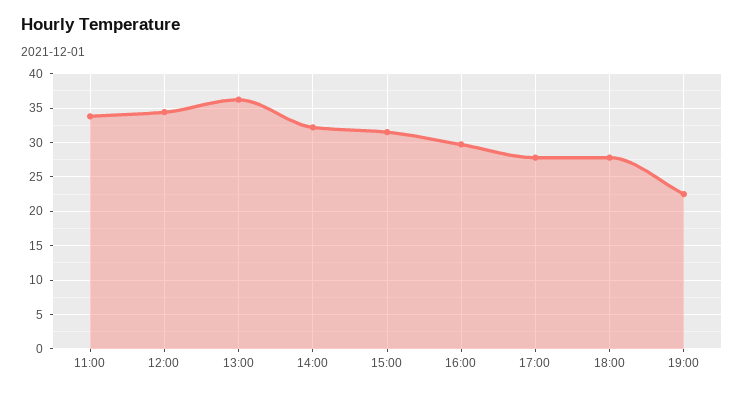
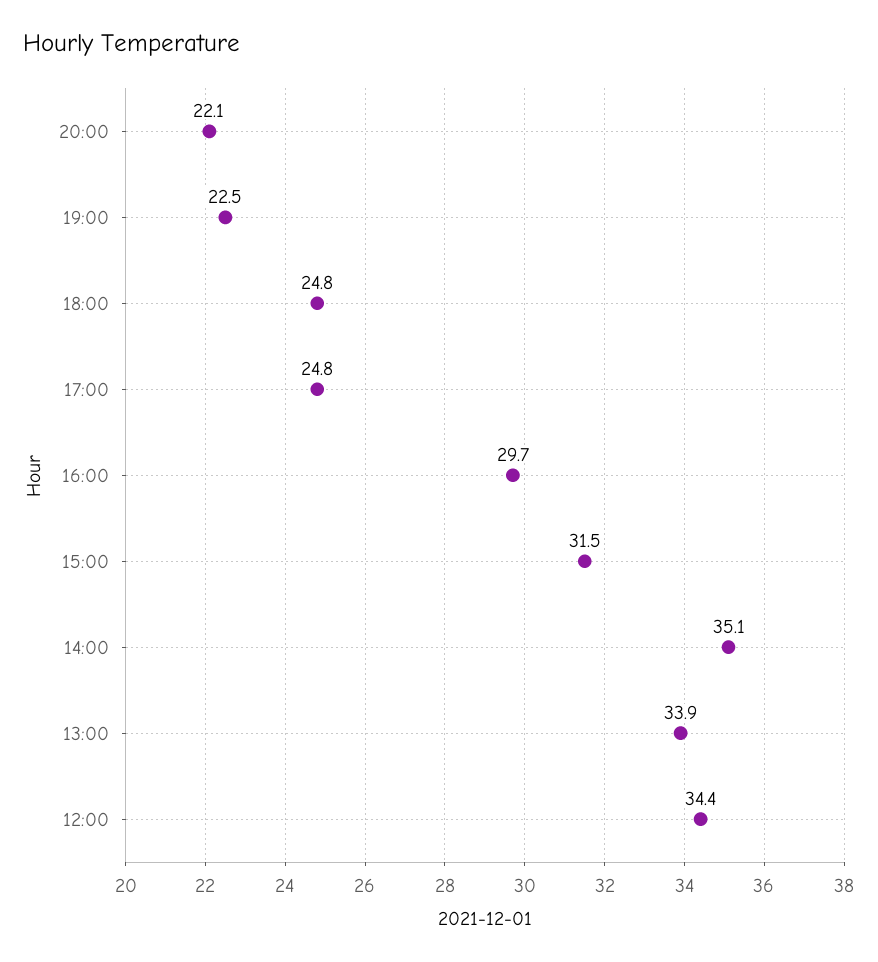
11:00: 34 -> none
13:00: 36 -> 33.9
14:00: 32 -> 35.1
17:00: 28 -> 24.8
18:00: 28 -> 24.8
20:00: none -> 22.1

